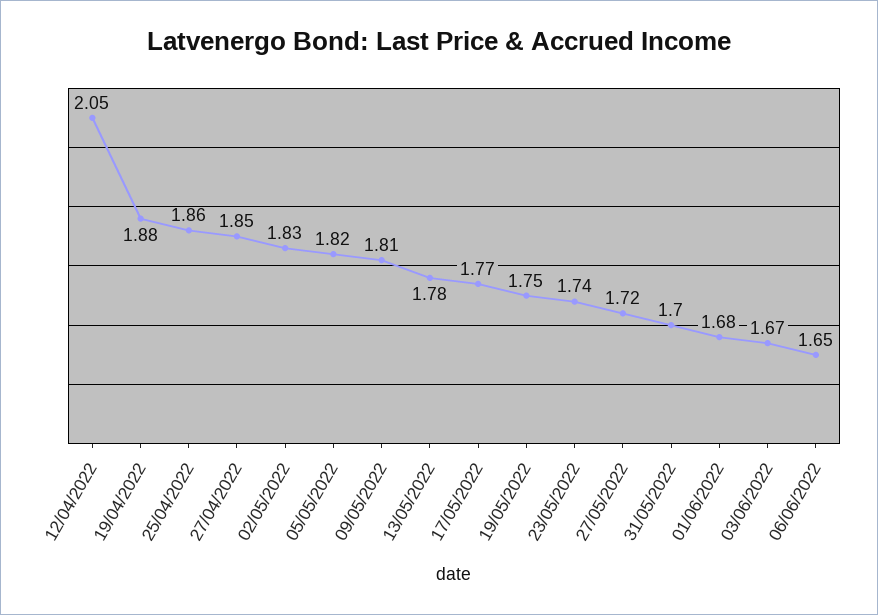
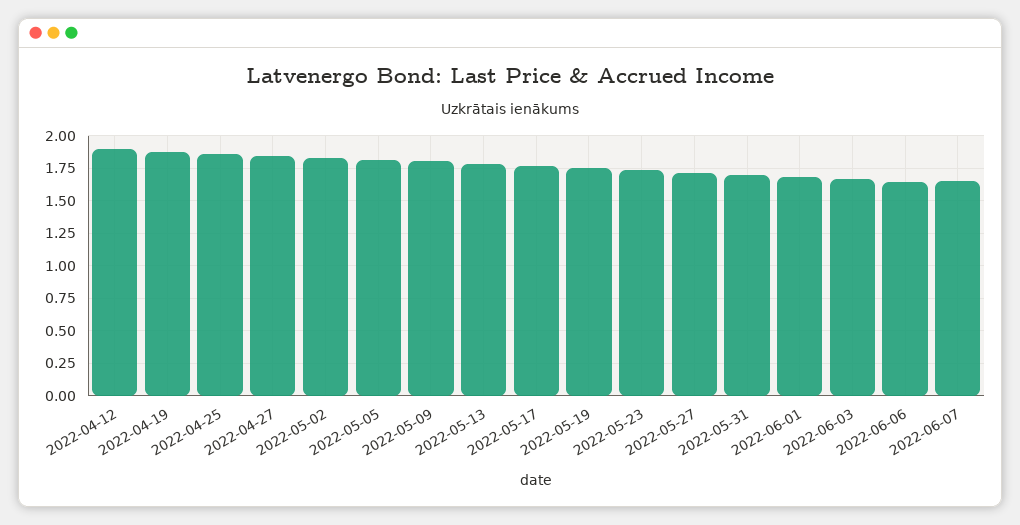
12/04/2022: 2.05 -> 1.9
2022-06-07: none -> 1.65

